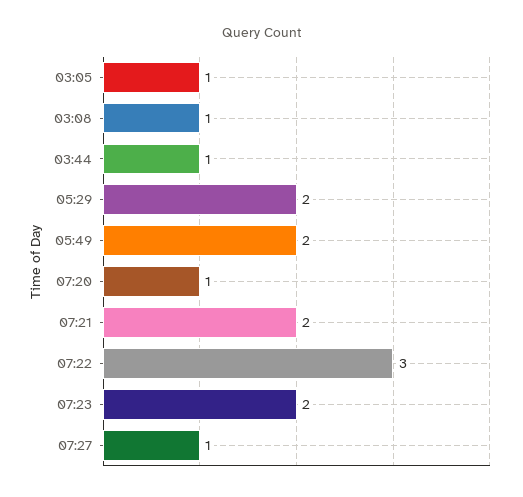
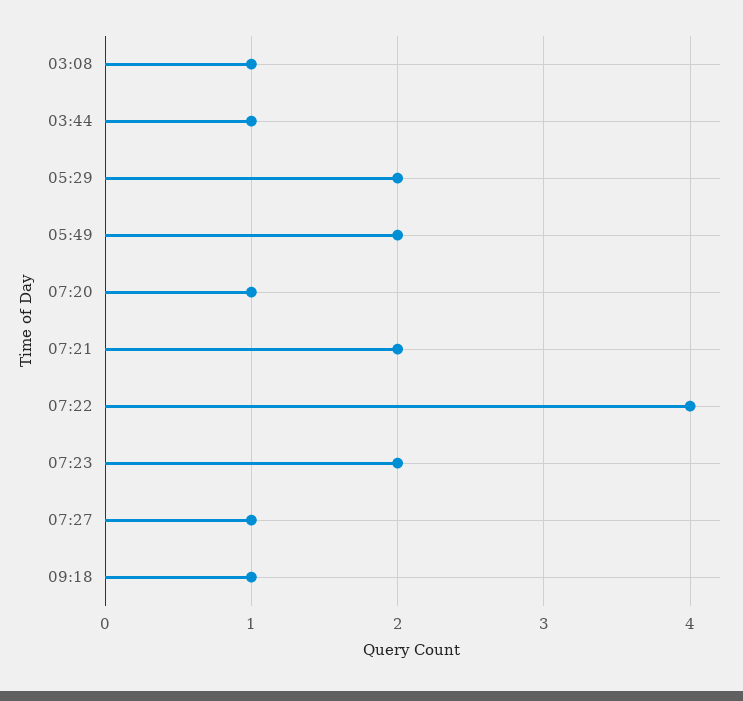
03:05: 1 -> none
07:22: 3 -> 4
09:18: none -> 1

